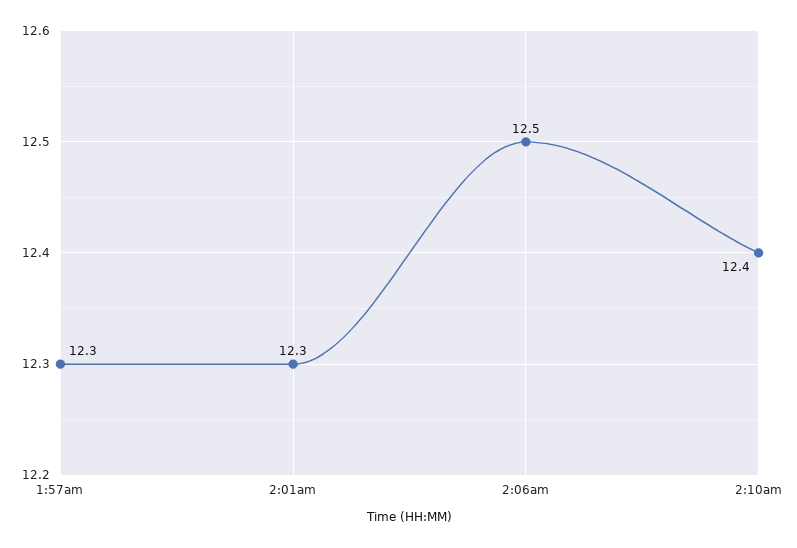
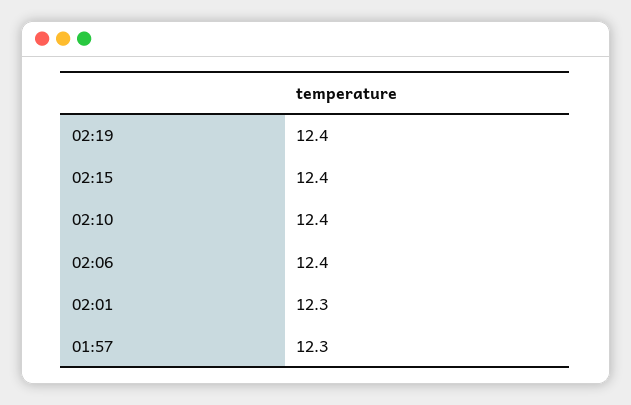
2:06am: 12.5 -> 12.4
02:19: none -> 12.4
02:15: none -> 12.4

